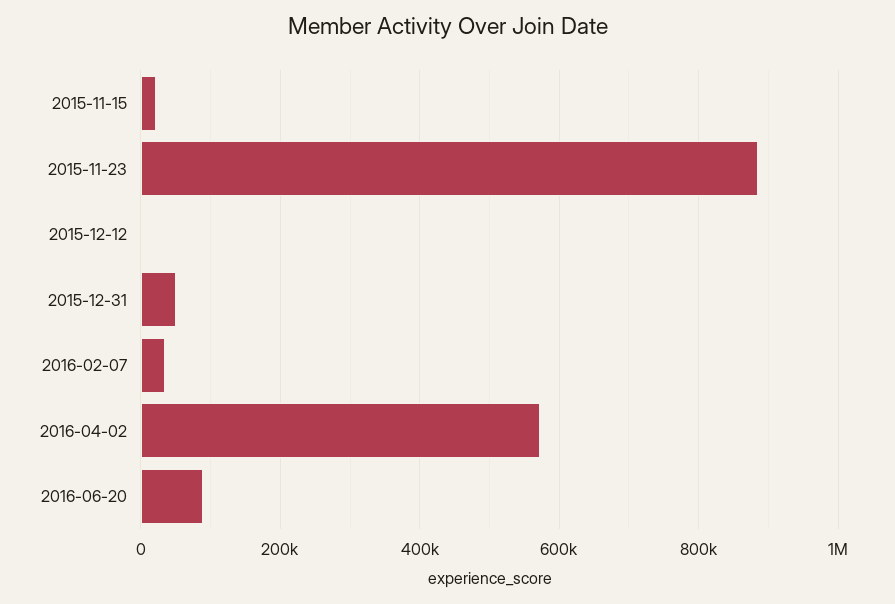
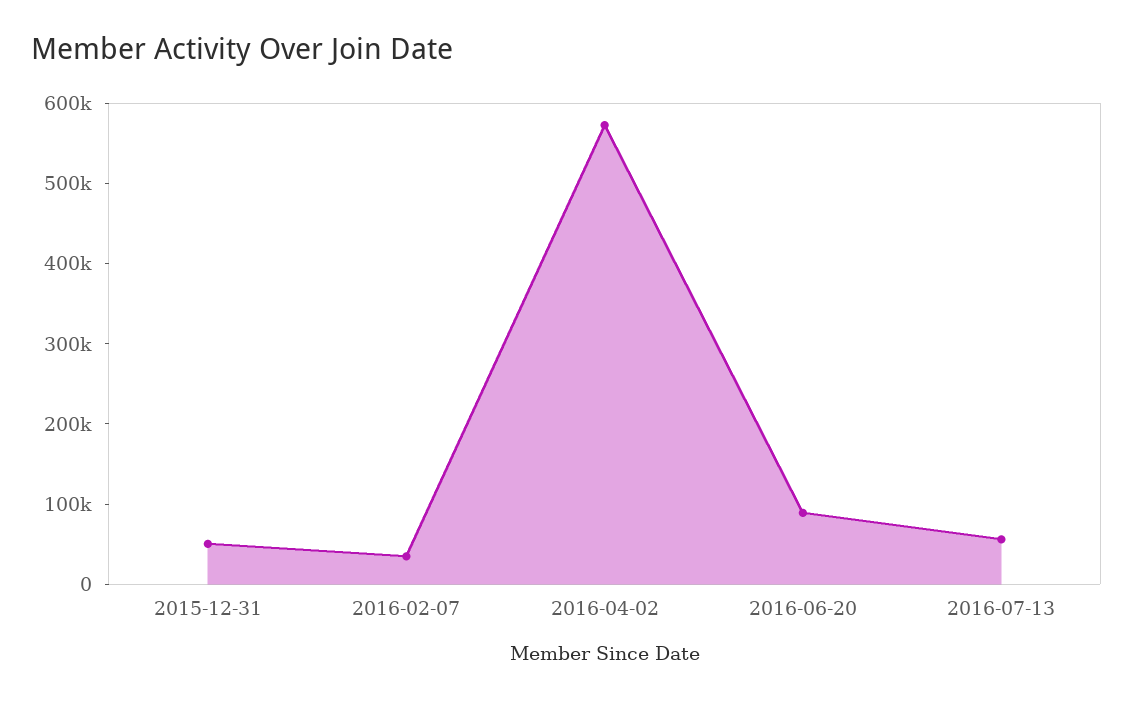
2015-11-15: 20000 -> none
2015-11-23: 880000 -> none
2015-12-12: 0 -> none
2016-07-13: none -> 60000

